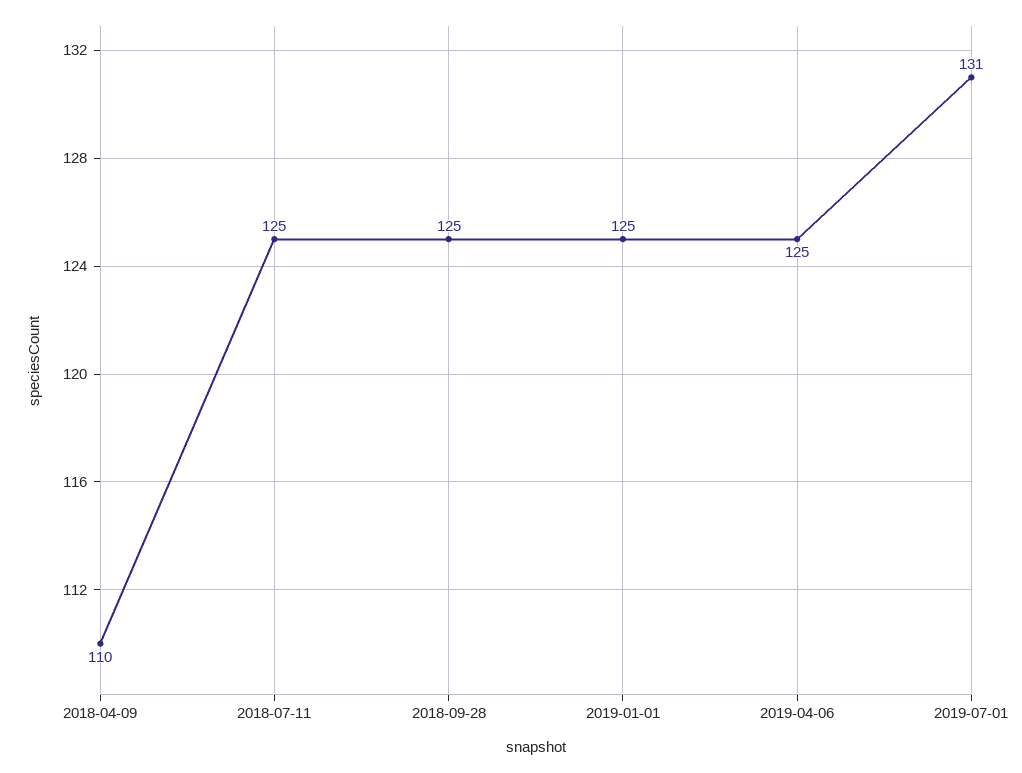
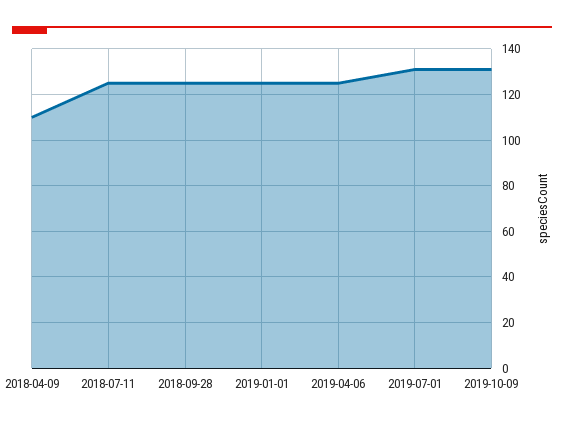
2019-10-09: none -> 130

